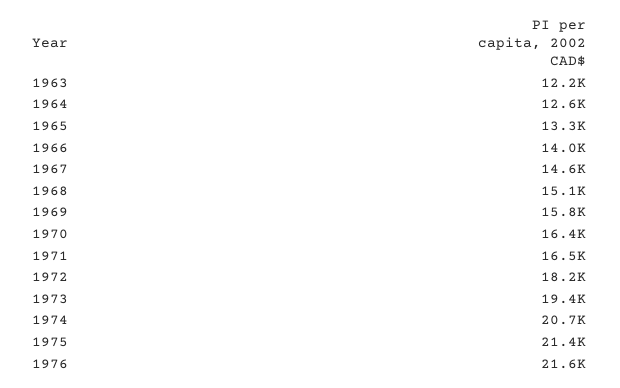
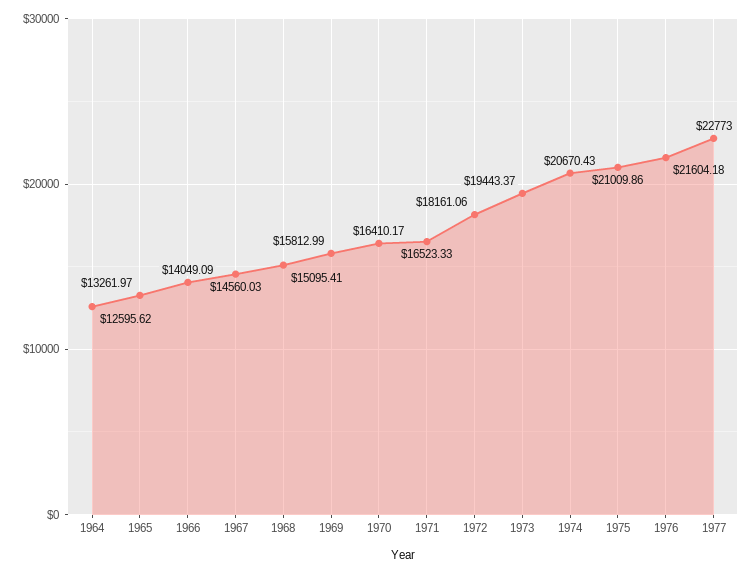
1963: 12200 -> none
1975: 21400 -> 21009.86
1977: none -> 22773

